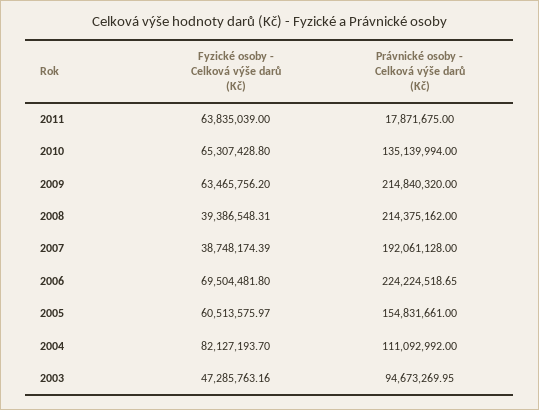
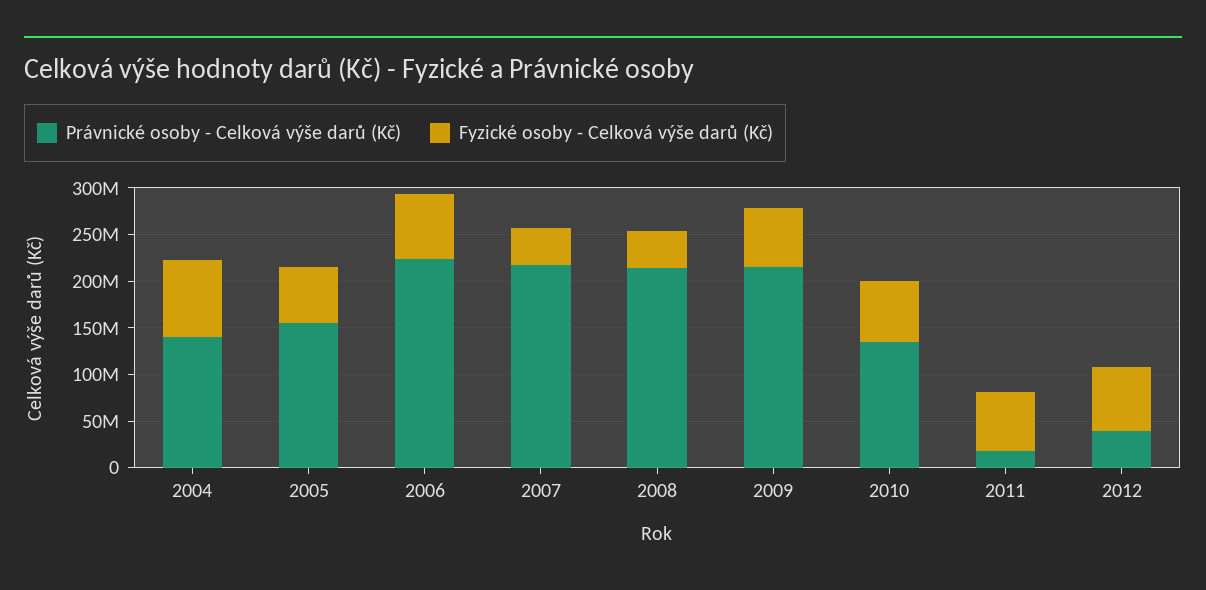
Právnické osoby - Celková výše darů (Kč), 2007: 192061128 -> 220000000
Právnické osoby - Celková výše darů (Kč), 2004: 111092992 -> 140000000
Fyzické osoby - Celková výše darů (Kč), 2003: 47285763.16 -> none
Právnické osoby - Celková výše darů (Kč), 2003: 94673269.95 -> none
Právnické osoby - Celková výše darů (Kč), 2012: none -> 40000000
Fyzické osoby - Celková výše darů (Kč), 2012: none -> 70000000

